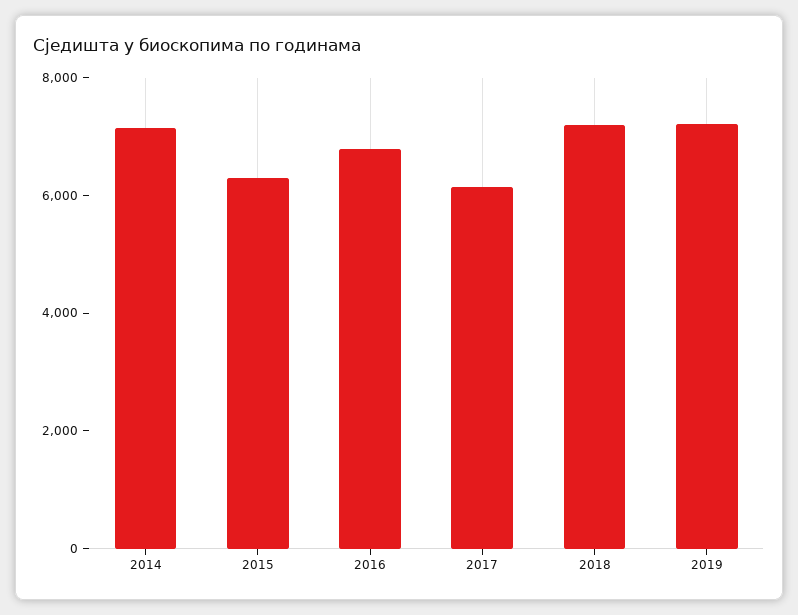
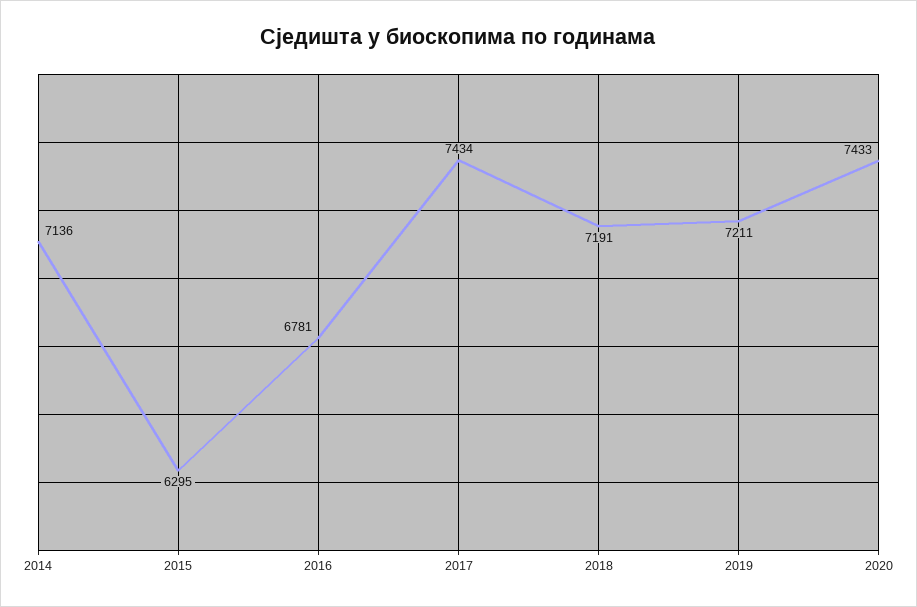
2017: 6000 -> 7434
2020: none -> 7433

